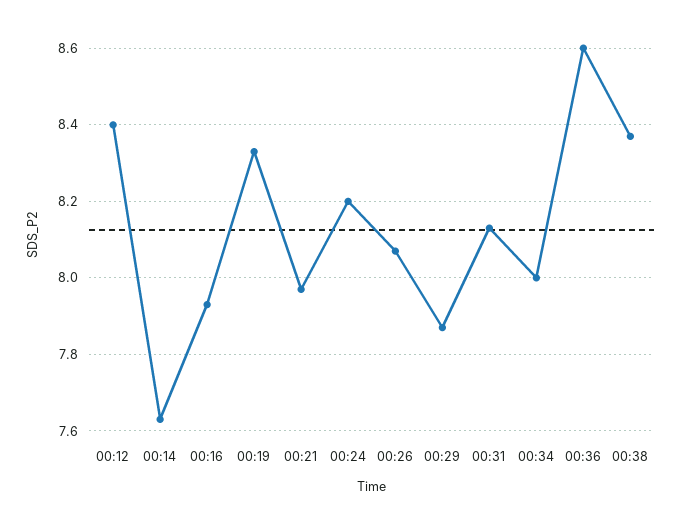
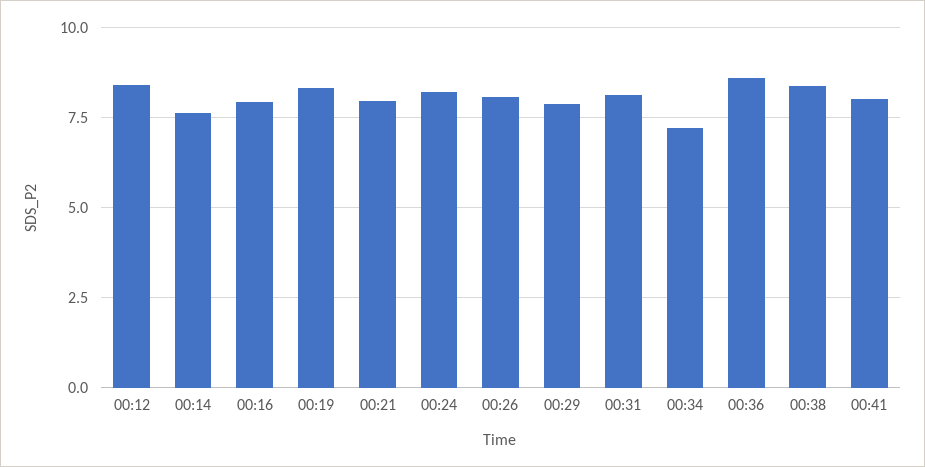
00:34: 8 -> 7.25
00:41: none -> 8

